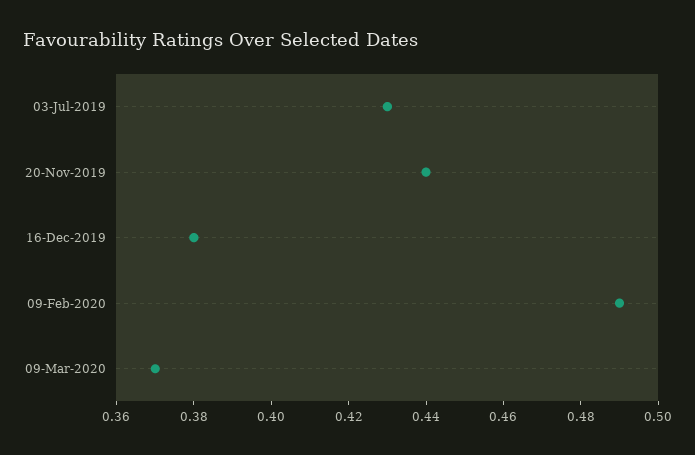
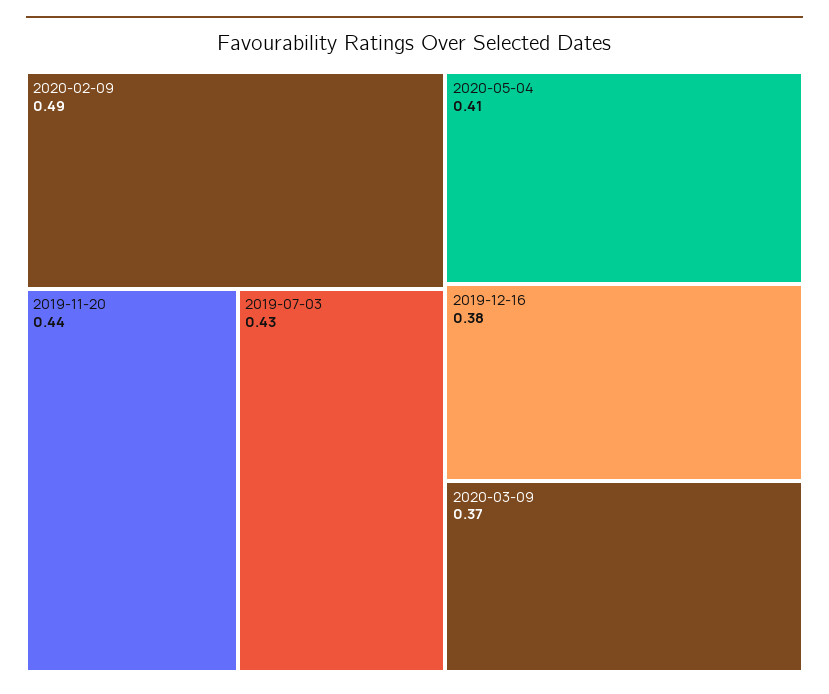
2020-05-04: none -> 0.41

